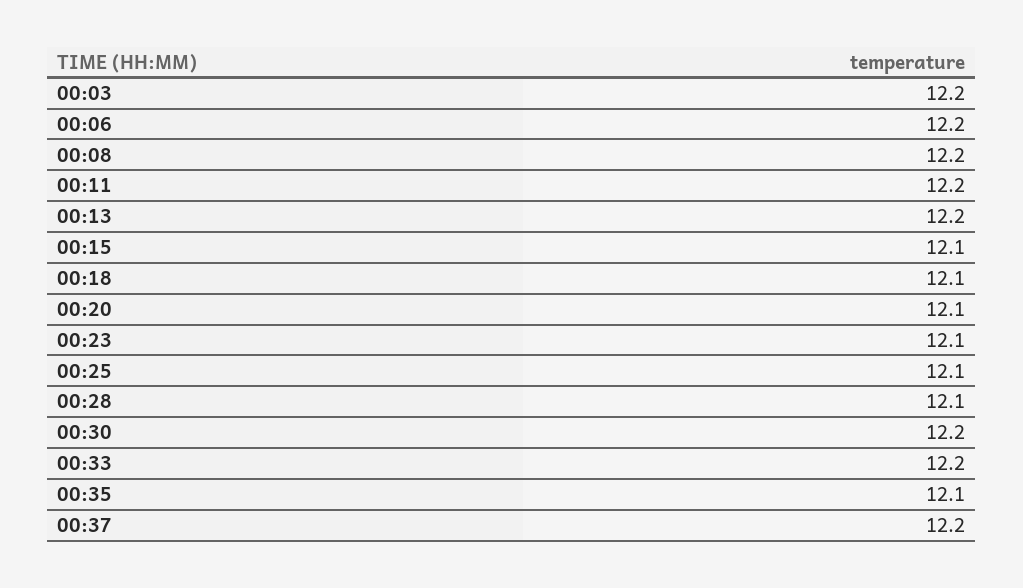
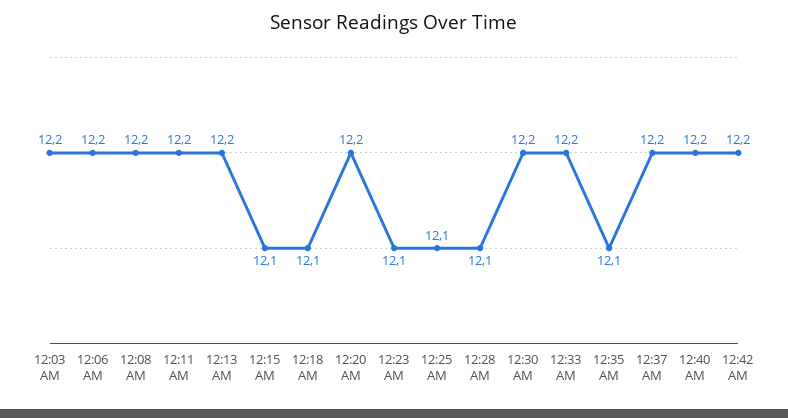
00:20: 12.1 -> 12.2
12:40 AM: none -> 12.2
12:42 AM: none -> 12.2

